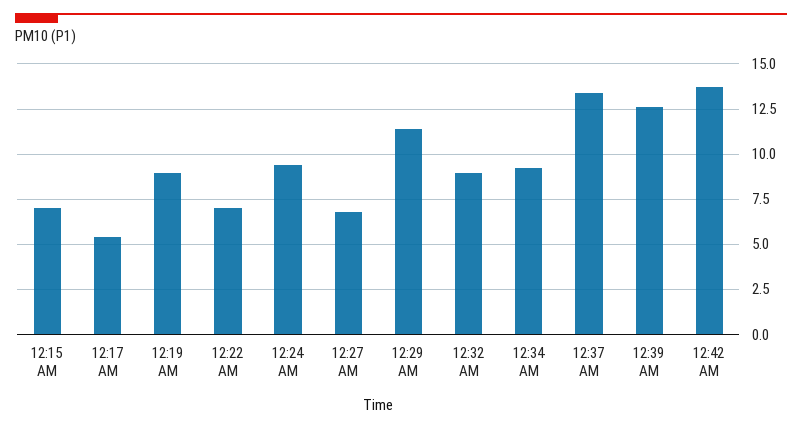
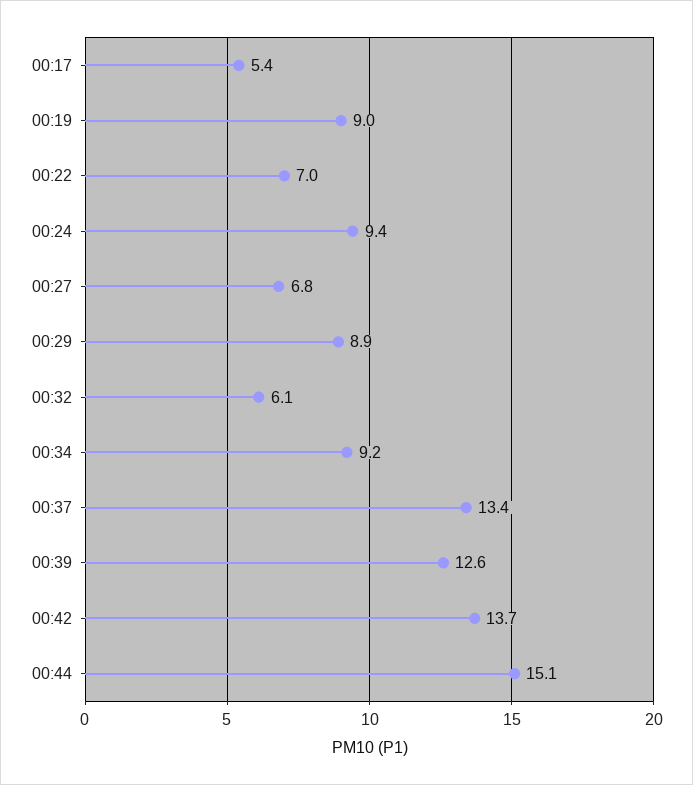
12:15 AM: 7 -> none
12:29 AM: 11.5 -> 8.9
12:32 AM: 9 -> 6.1
00:44: none -> 15.1

